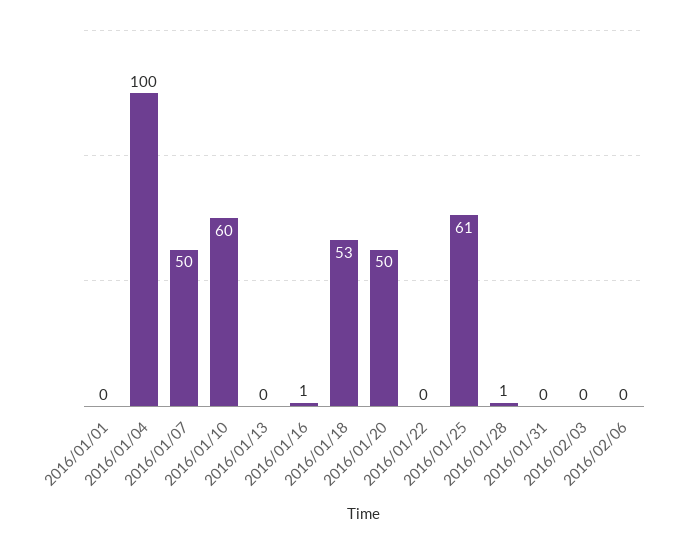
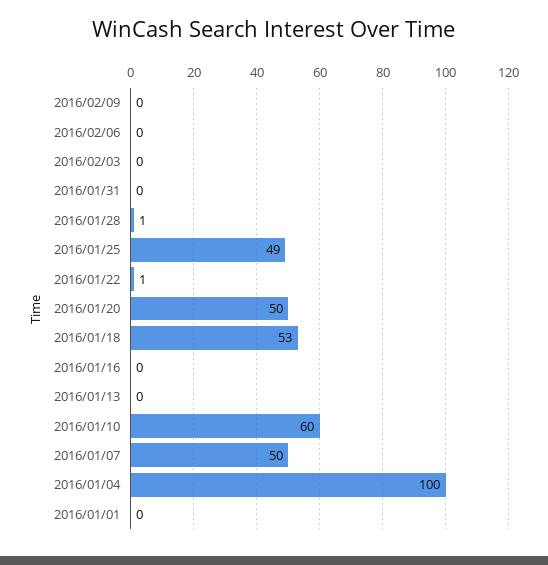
2016/01/16: 1 -> 0
2016/01/22: 0 -> 1
2016/01/25: 61 -> 49
2016/02/09: none -> 0

